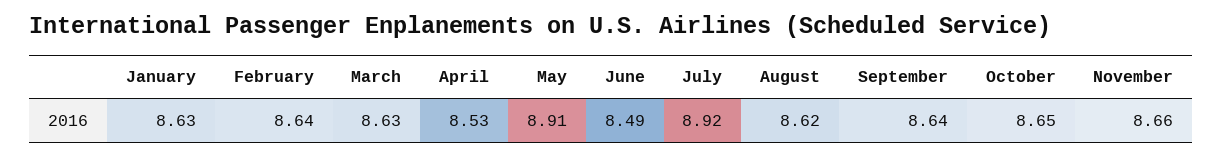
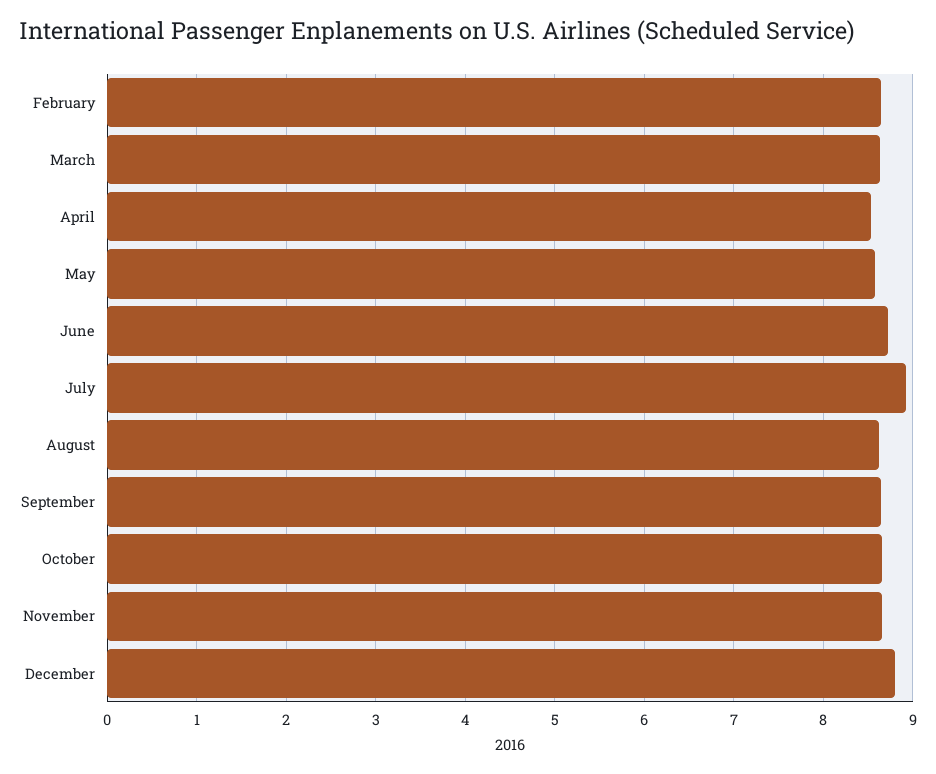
January: 8.63 -> none
May: 8.91 -> 8.6
June: 8.49 -> 8.7
December: none -> 8.8

